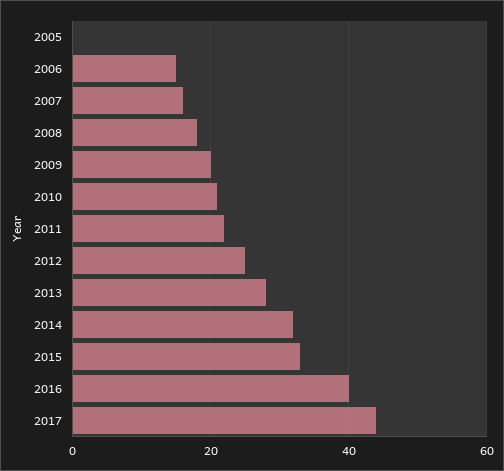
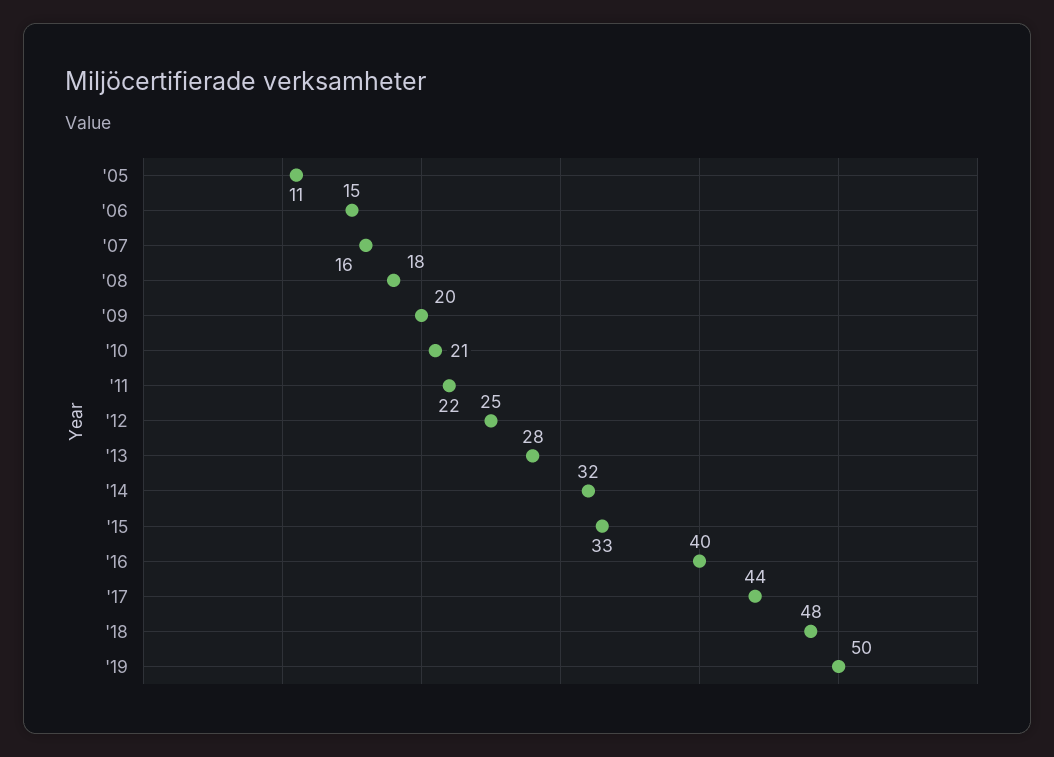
2005: 0 -> 11
'18: none -> 48
'19: none -> 50

